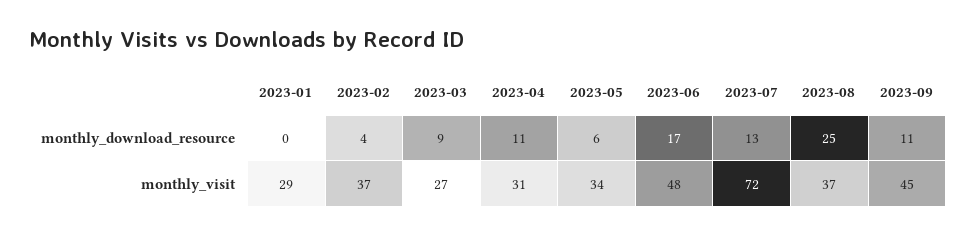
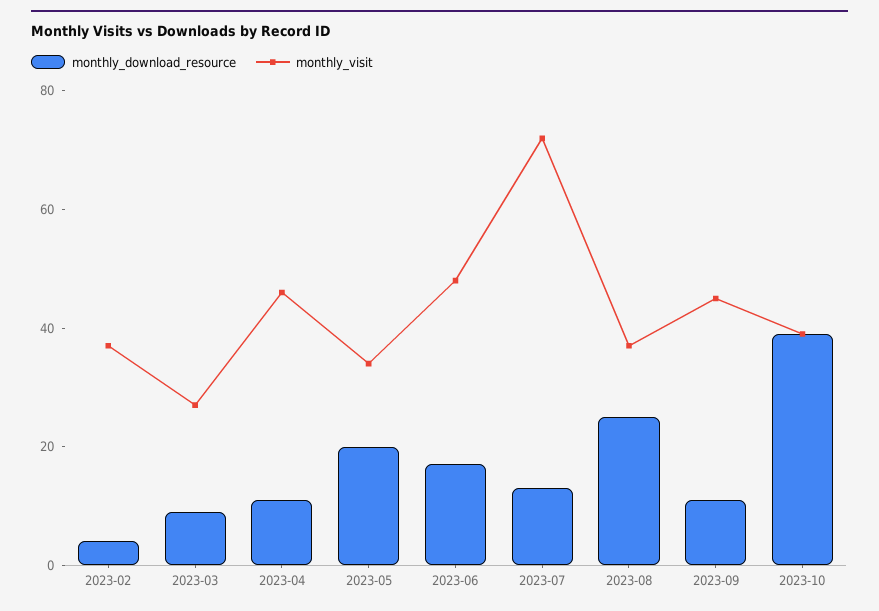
monthly_download_resource, 2023-01: 0 -> none
monthly_download_resource, 2023-05: 6 -> 20
monthly_visit, 2023-01: 29 -> none
monthly_visit, 2023-04: 31 -> 45
monthly_download_resource, 2023-10: none -> 40
monthly_visit, 2023-10: none -> 40

